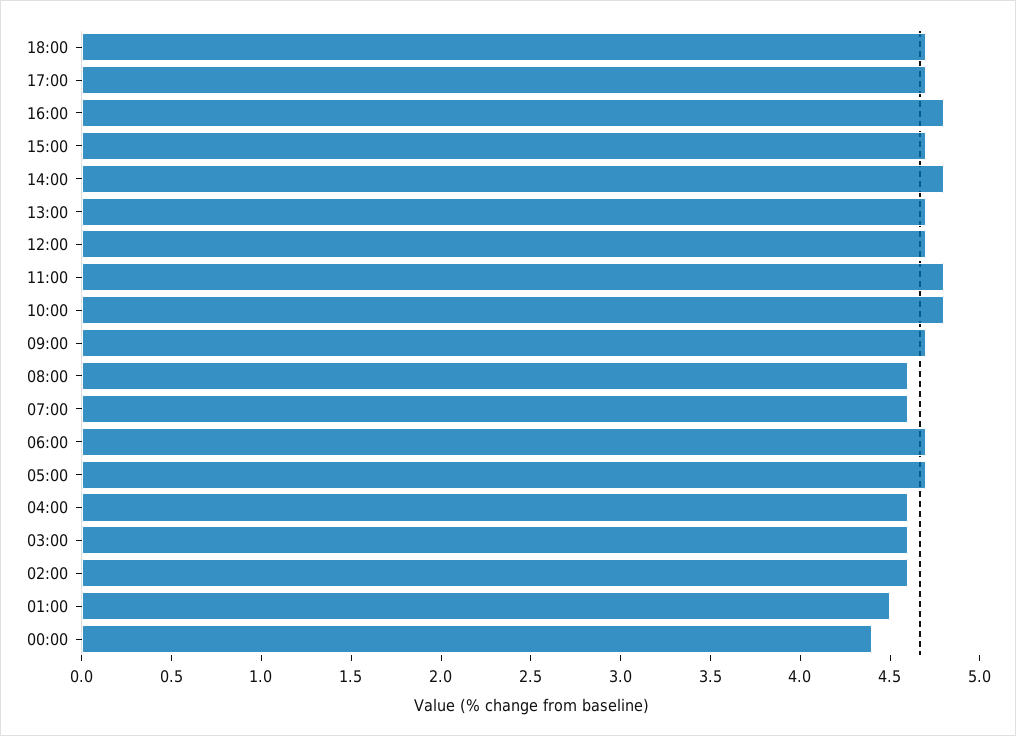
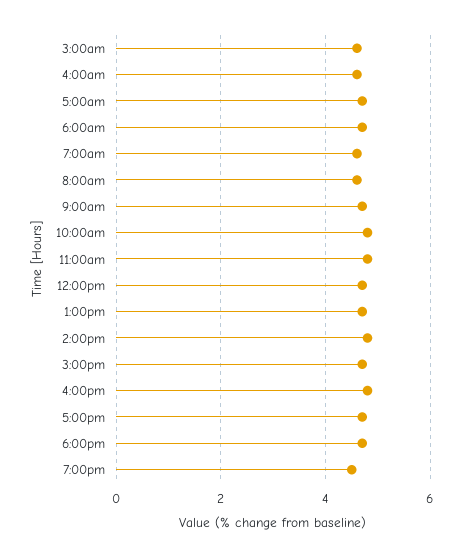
02:00: 4.6 -> none
01:00: 4.5 -> none
00:00: 4.4 -> none
7:00pm: none -> 4.5

